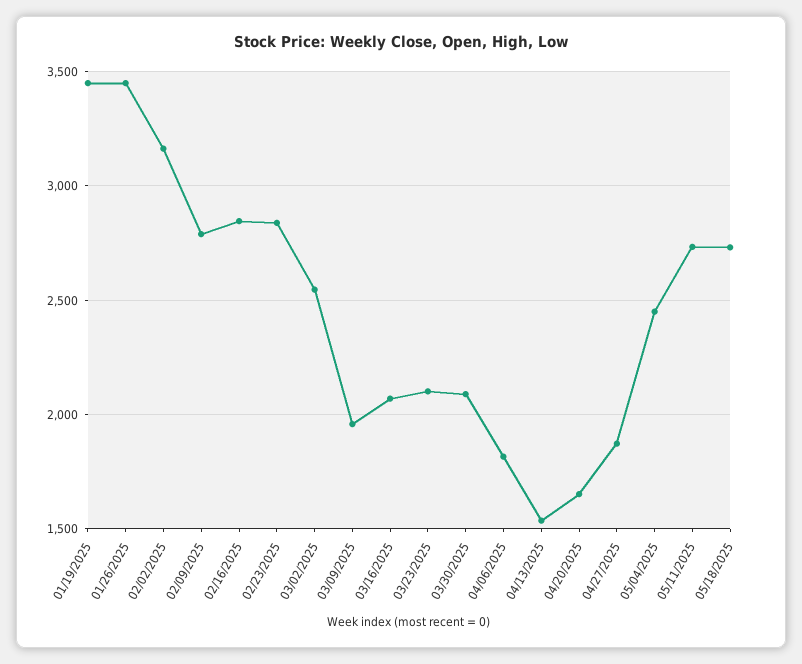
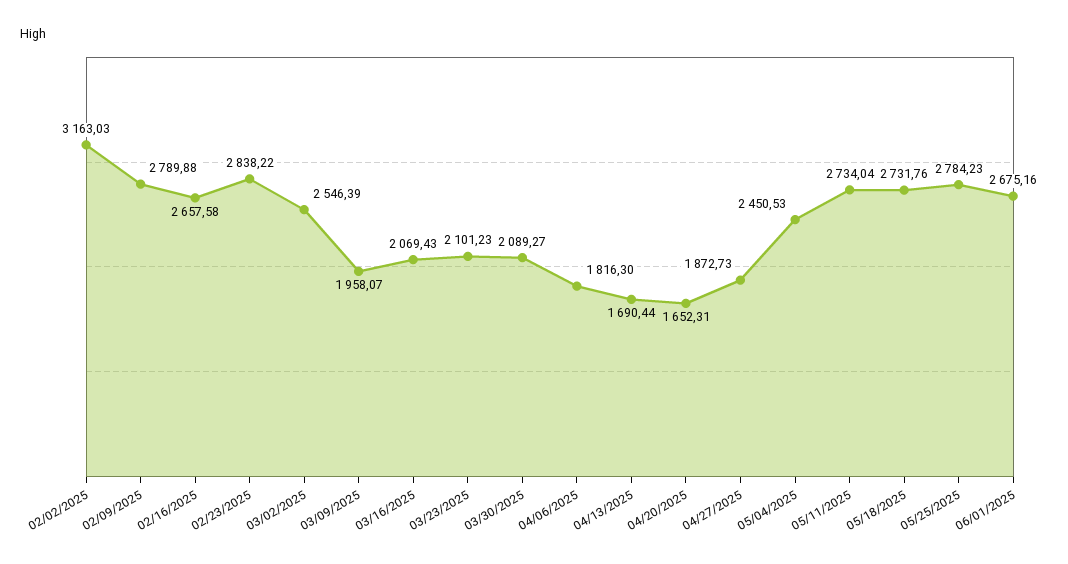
01/19/2025: 3450 -> none
01/26/2025: 3450 -> none
02/16/2025: 2850 -> 2657.58
04/13/2025: 1550 -> 1690.44
05/25/2025: none -> 2784.23
06/01/2025: none -> 2675.16

